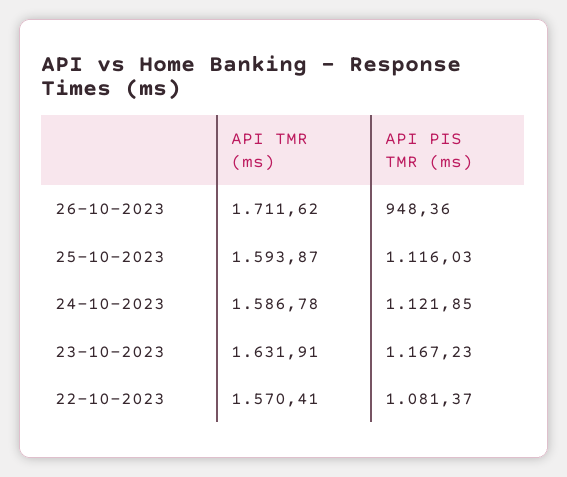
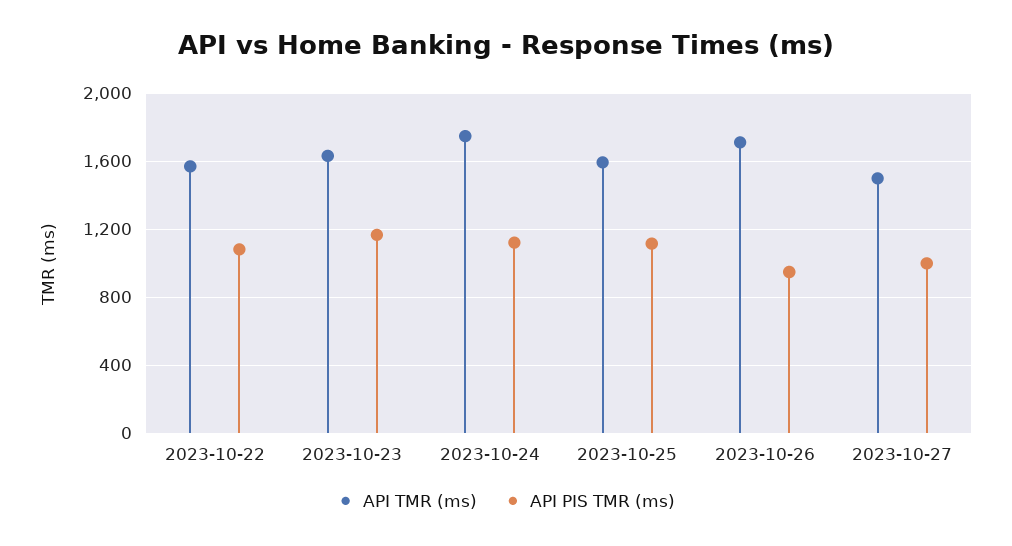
API TMR (ms), 24-10-2023: 1586.78 -> 1750
API TMR (ms), 2023-10-27: none -> 1500
API PIS TMR (ms), 2023-10-27: none -> 1000

